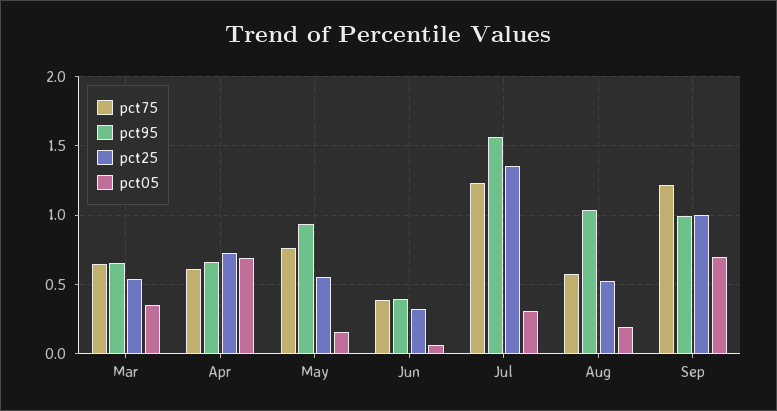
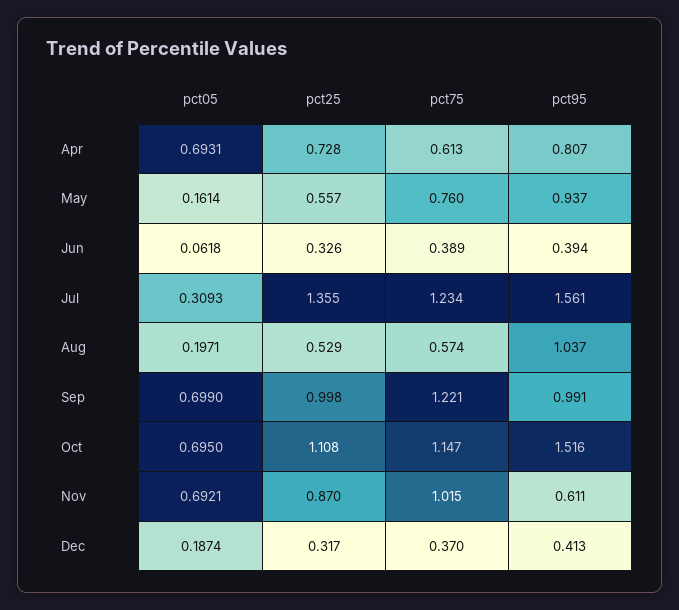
pct75, Mar: 0.65 -> none
pct95, Mar: 0.65 -> none
pct25, Mar: 0.55 -> none
pct05, Mar: 0.35 -> none
pct95, Apr: 0.65 -> 0.807
pct05, Oct: none -> 0.695
pct25, Oct: none -> 1.108
pct75, Oct: none -> 1.147
pct95, Oct: none -> 1.516
pct05, Nov: none -> 0.6921
pct25, Nov: none -> 0.87
pct75, Nov: none -> 1.015
pct95, Nov: none -> 0.611
pct05, Dec: none -> 0.1874
pct25, Dec: none -> 0.317
pct75, Dec: none -> 0.37
pct95, Dec: none -> 0.413

